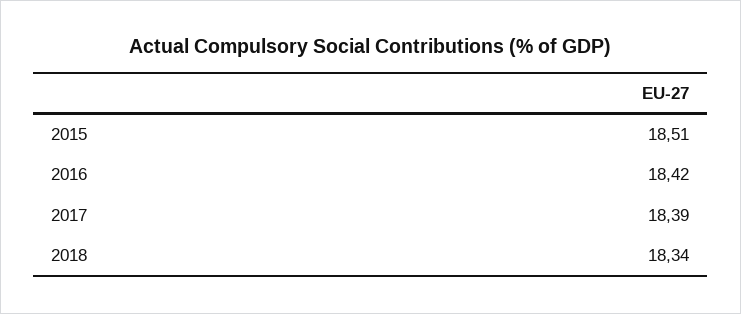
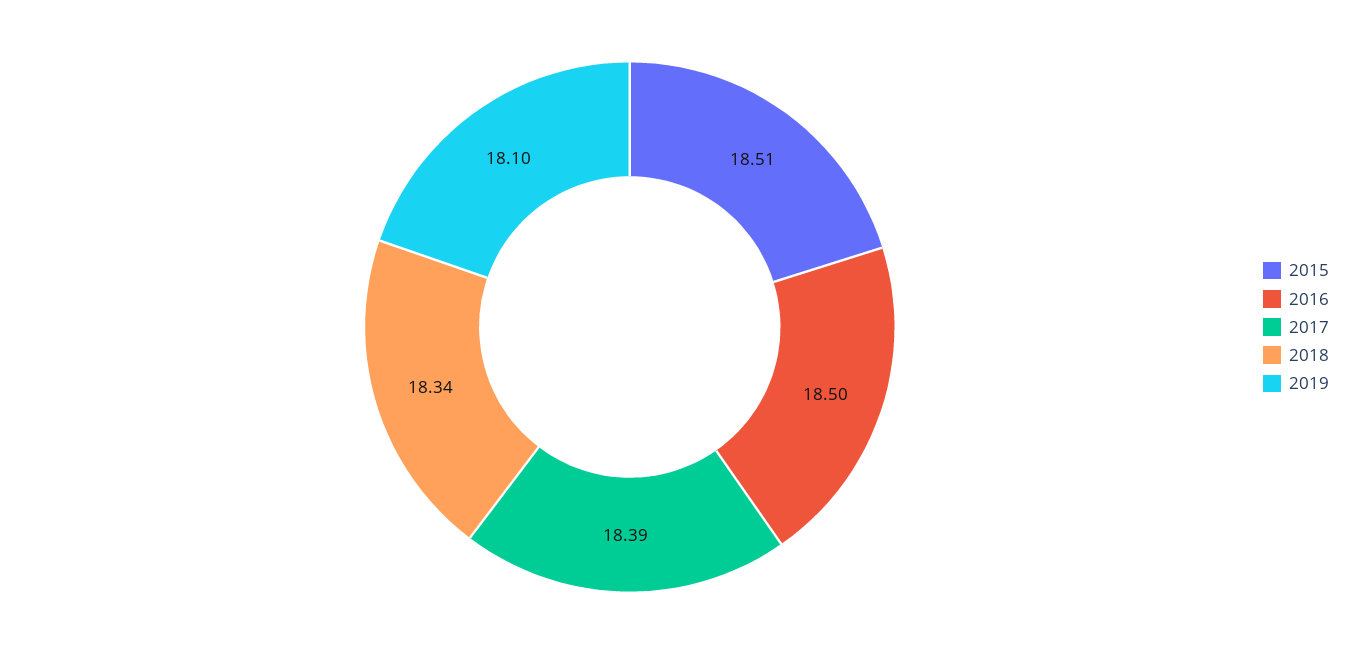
2016: 18.42 -> 18.5
2019: none -> 18.1

